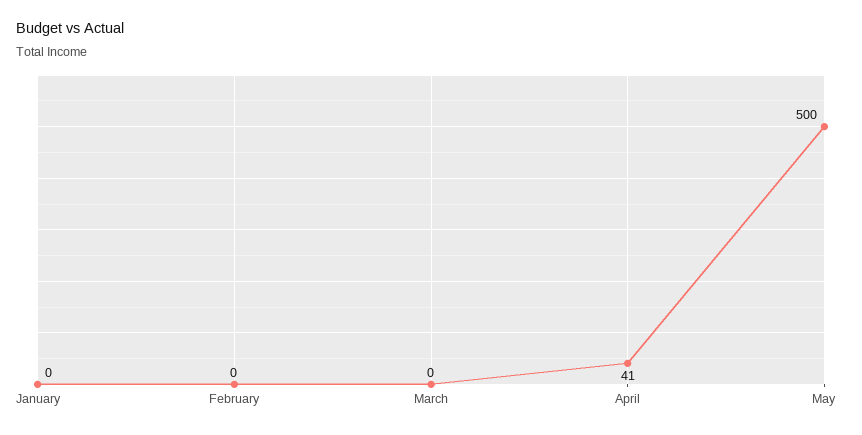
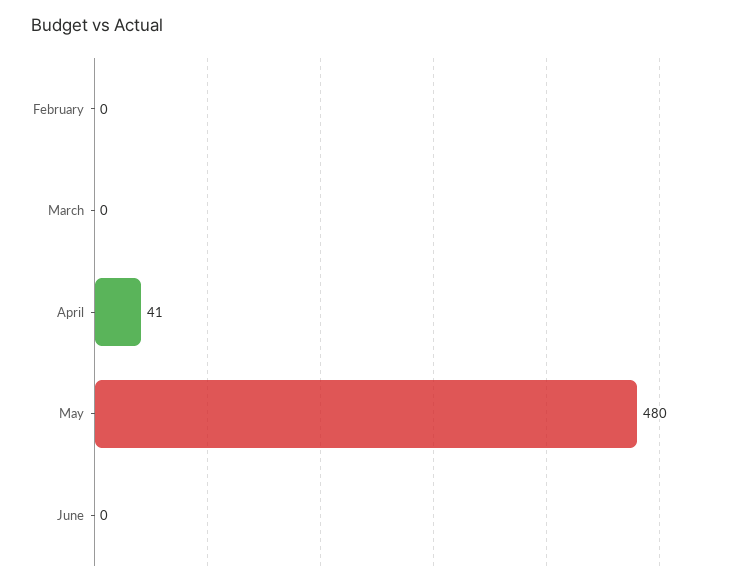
January: 0 -> none
May: 500 -> 480
June: none -> 0

